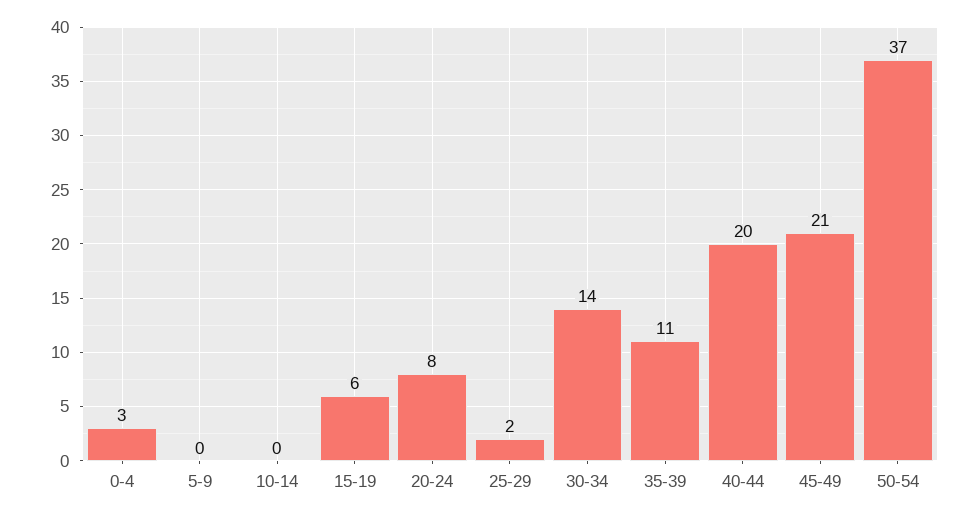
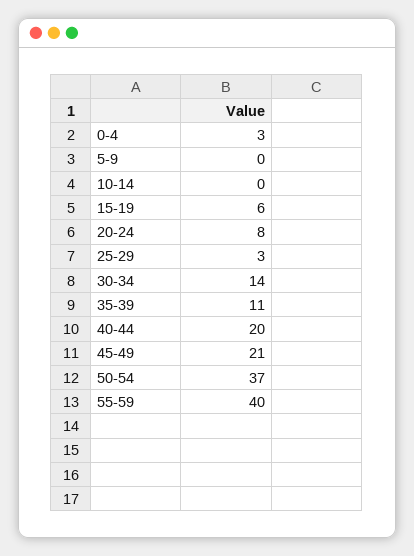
25-29: 2 -> 3
55-59: none -> 40

